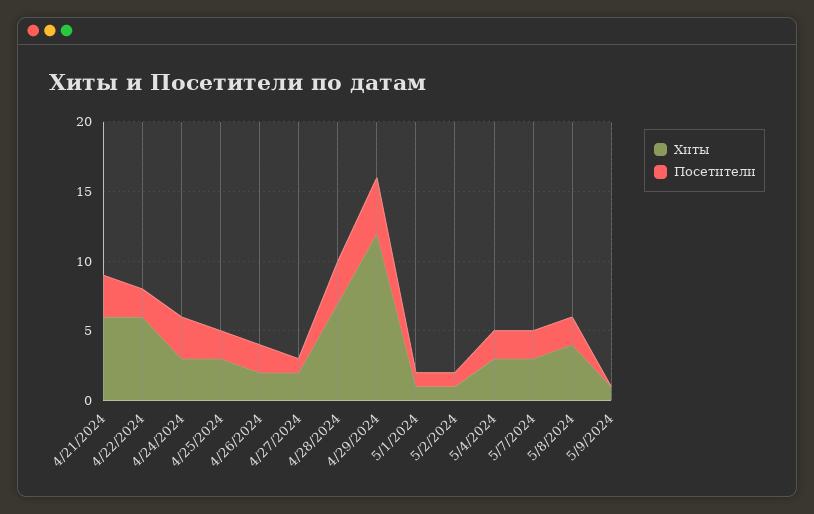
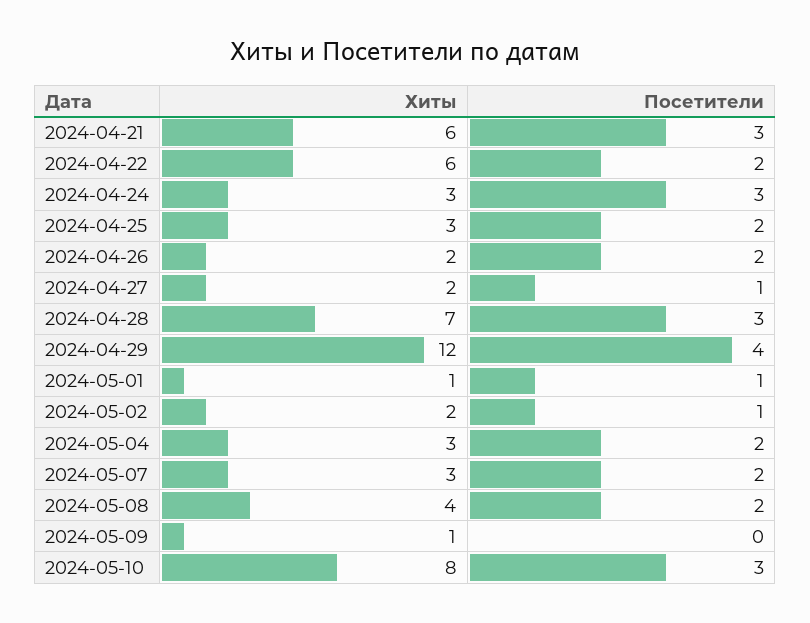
Хиты, 5/2/2024: 1 -> 2
Хиты, 2024-05-10: none -> 8
Посетители, 2024-05-10: none -> 3

